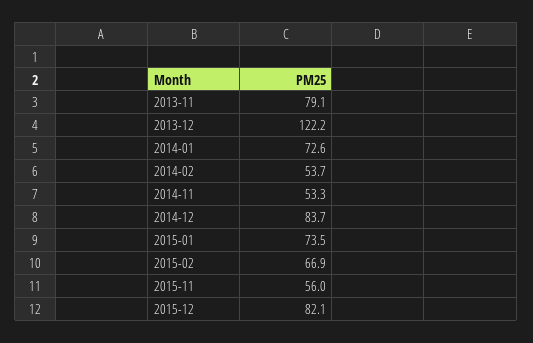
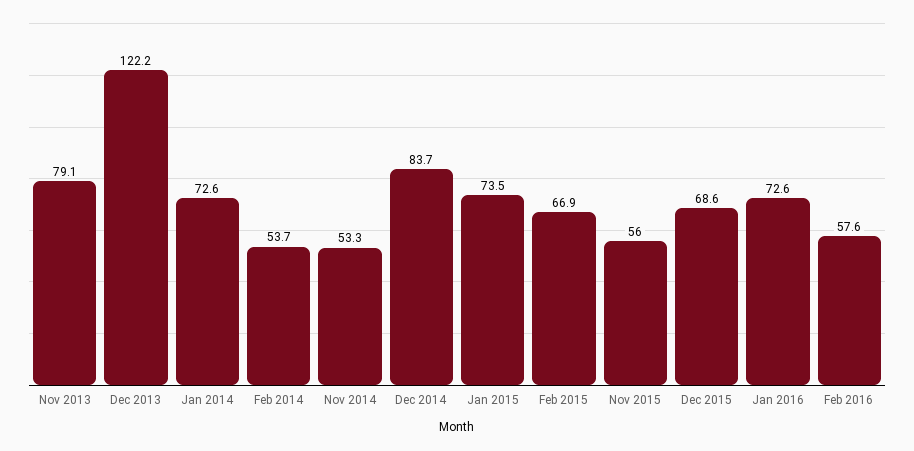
2015-12: 82.1 -> 68.6
Jan 2016: none -> 72.6
Feb 2016: none -> 57.6

